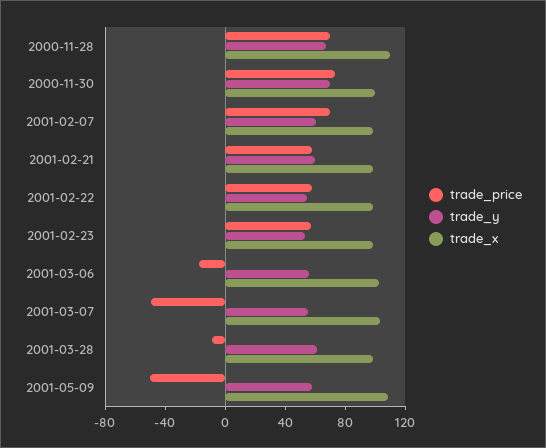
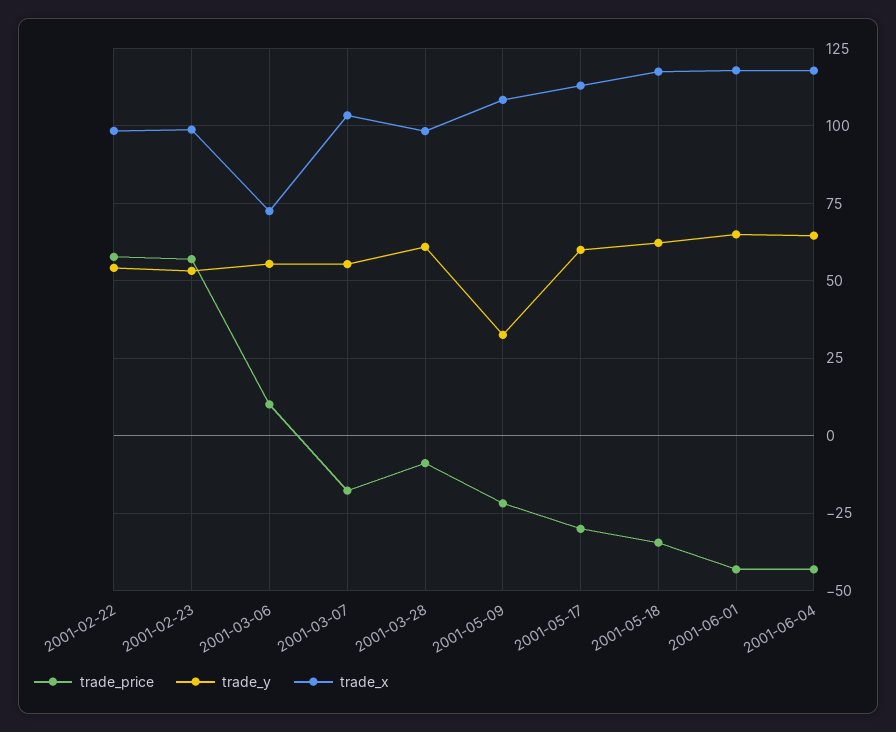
trade_price, 2000-11-28: 70 -> none
trade_y, 2000-11-28: 70 -> none
trade_x, 2000-11-28: 110 -> none
trade_price, 2000-11-30: 70 -> none
trade_y, 2000-11-30: 70 -> none
trade_x, 2000-11-30: 100 -> none
trade_price, 2001-02-07: 70 -> none
trade_y, 2001-02-07: 60 -> none
trade_x, 2001-02-07: 100 -> none
trade_price, 2001-02-21: 60 -> none
trade_y, 2001-02-21: 60 -> none
trade_x, 2001-02-21: 100 -> none
trade_price, 2001-03-06: -20 -> 10
trade_x, 2001-03-06: 100 -> 72.5
trade_price, 2001-03-07: -50 -> -17.5
trade_price, 2001-05-09: -50 -> -22.5
trade_y, 2001-05-09: 60 -> 32.5
trade_price, 2001-05-17: none -> -30
trade_y, 2001-05-17: none -> 60
trade_x, 2001-05-17: none -> 112.5
trade_price, 2001-05-18: none -> -35
trade_y, 2001-05-18: none -> 62.5
trade_x, 2001-05-18: none -> 117.5
trade_price, 2001-06-01: none -> -42.5
trade_y, 2001-06-01: none -> 65
trade_x, 2001-06-01: none -> 117.5
trade_price, 2001-06-04: none -> -42.5
trade_y, 2001-06-04: none -> 65
trade_x, 2001-06-04: none -> 117.5

